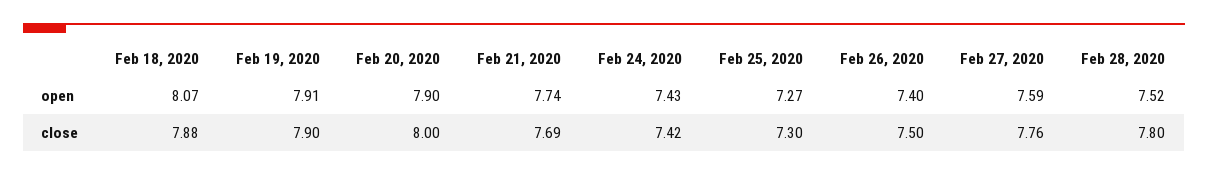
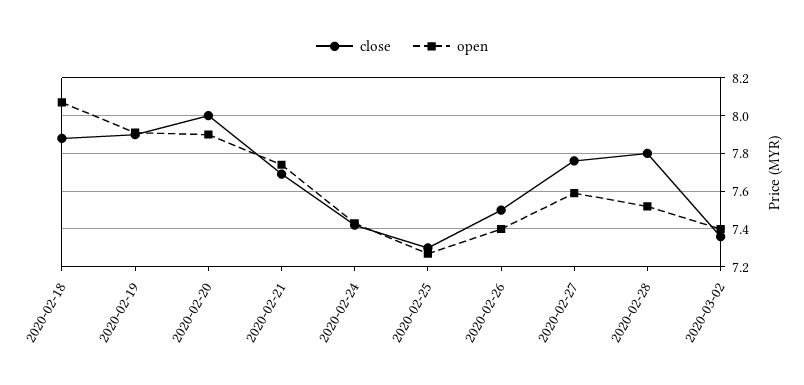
close, 2020-03-02: none -> 7.35
open, 2020-03-02: none -> 7.4

